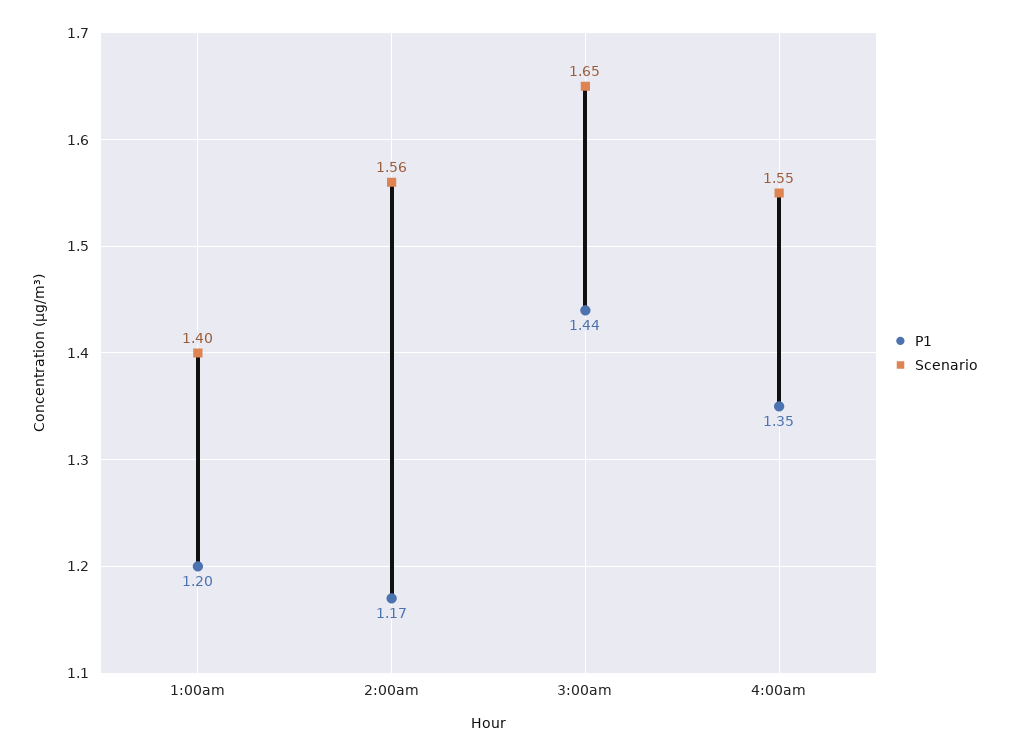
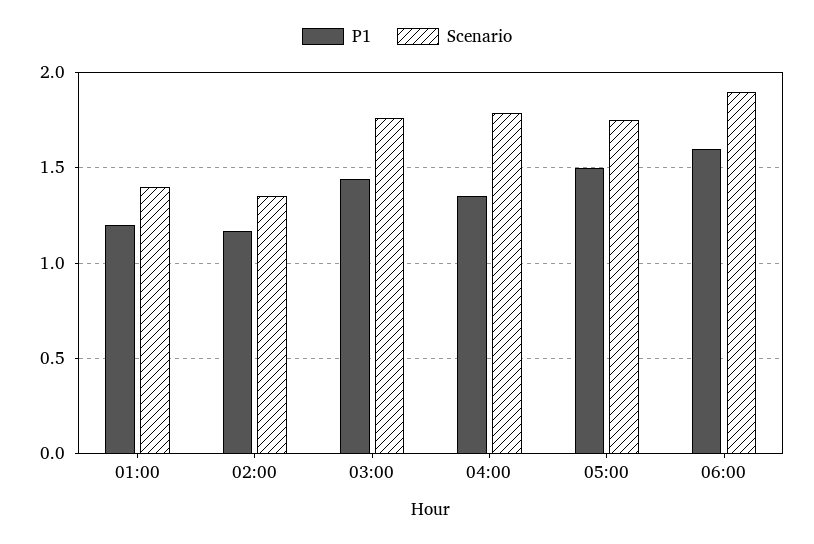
Scenario, 2:00am: 1.56 -> 1.35
Scenario, 3:00am: 1.65 -> 1.75
Scenario, 4:00am: 1.55 -> 1.8
P1, 05:00: none -> 1.5
Scenario, 05:00: none -> 1.75
P1, 06:00: none -> 1.6
Scenario, 06:00: none -> 1.9

